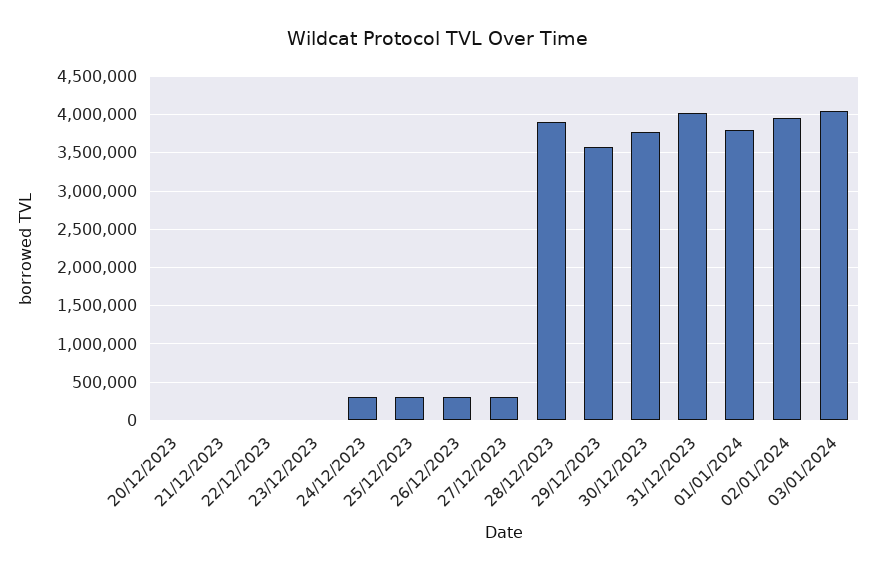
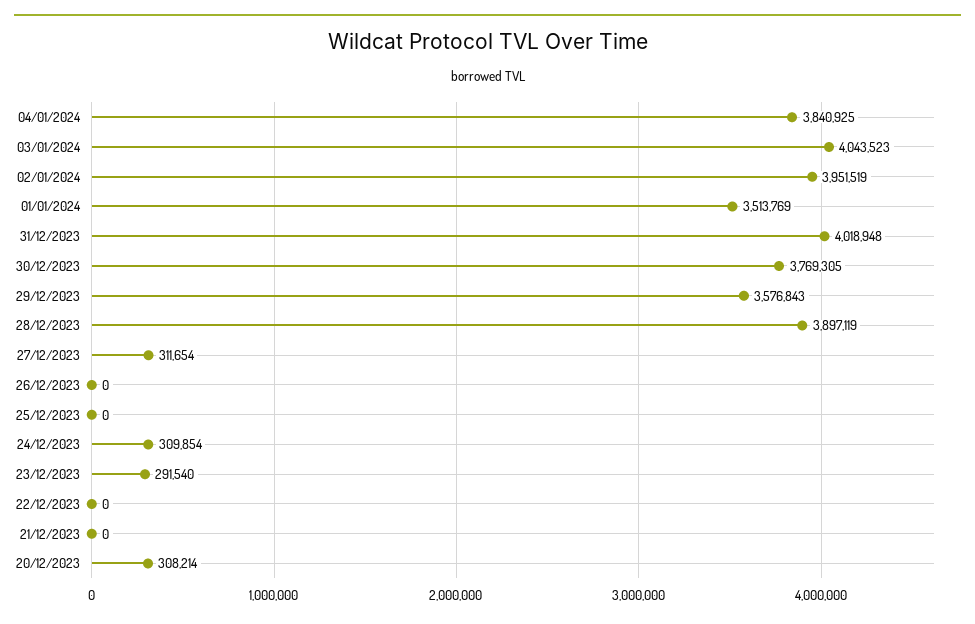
20/12/2023: 0 -> 308214
23/12/2023: 0 -> 291540
25/12/2023: 300000 -> 0
26/12/2023: 300000 -> 0
01/01/2024: 3800000 -> 3513769
04/01/2024: none -> 3840925

